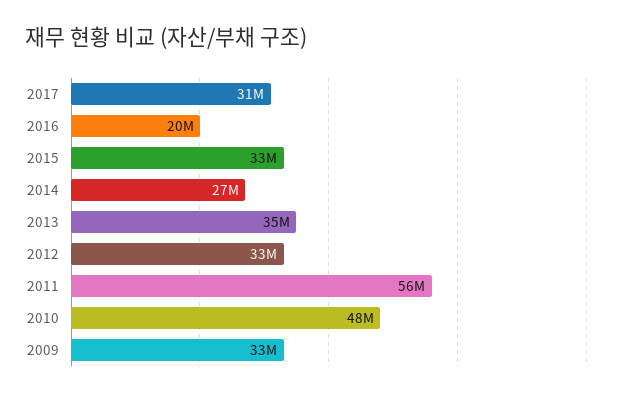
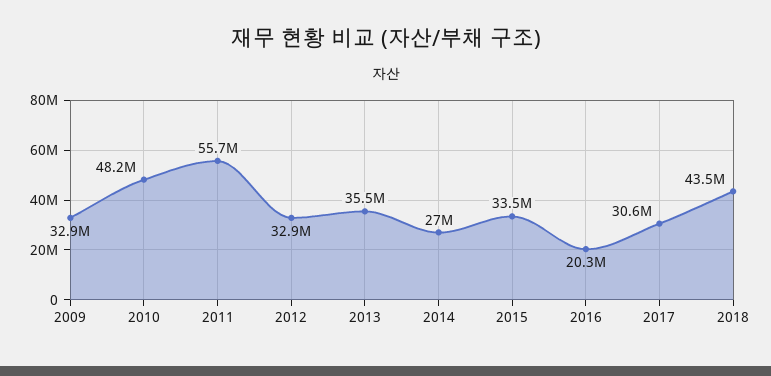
2018: none -> 43500000

